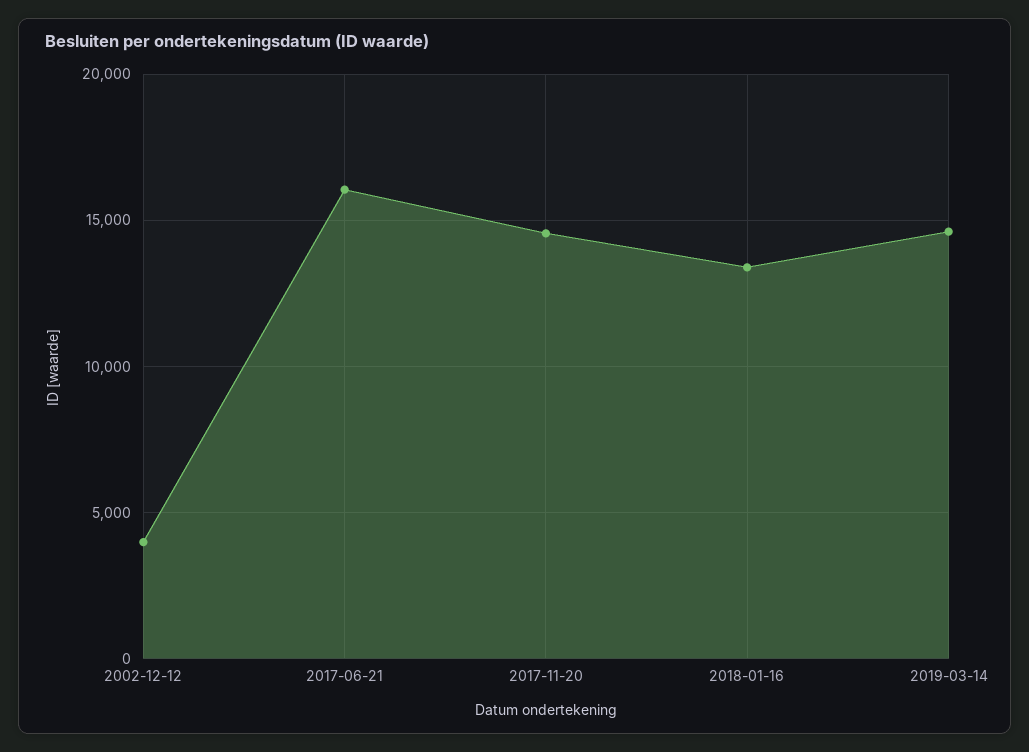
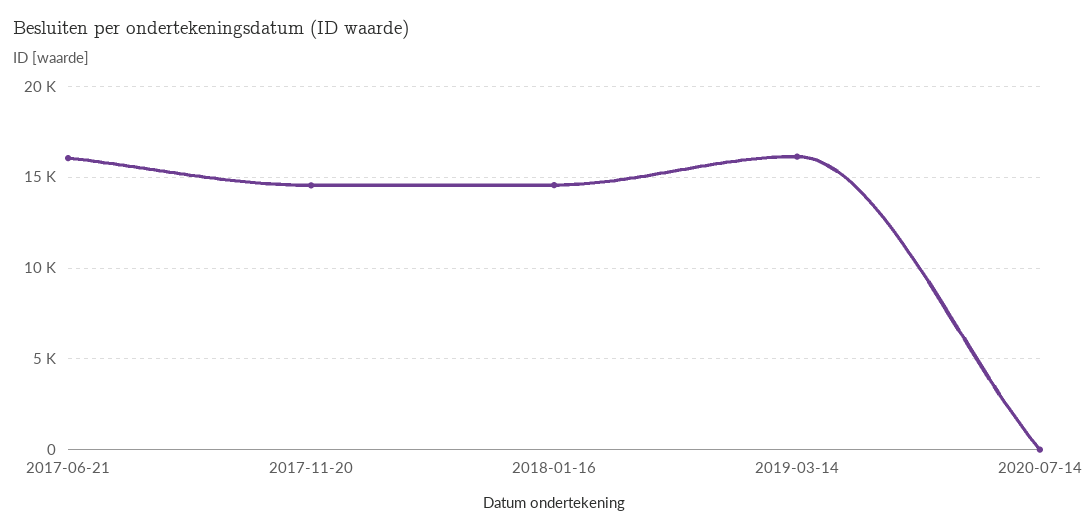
2002-12-12: 4000 -> none
2018-01-16: 13500 -> 14500
2019-03-14: 14500 -> 16000
2020-07-14: none -> 0

